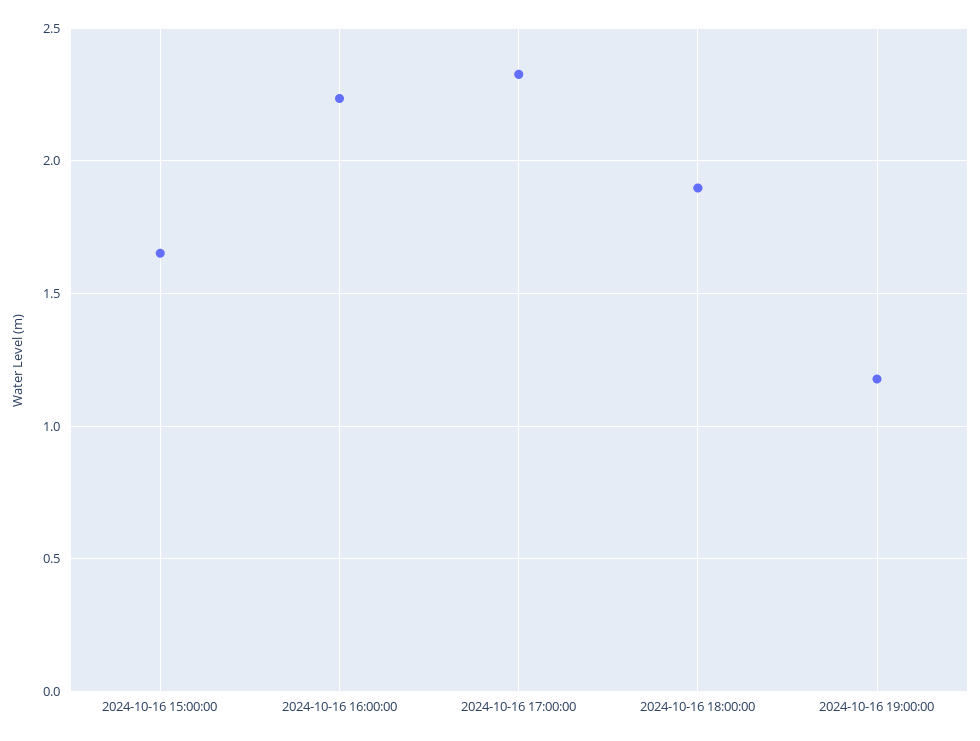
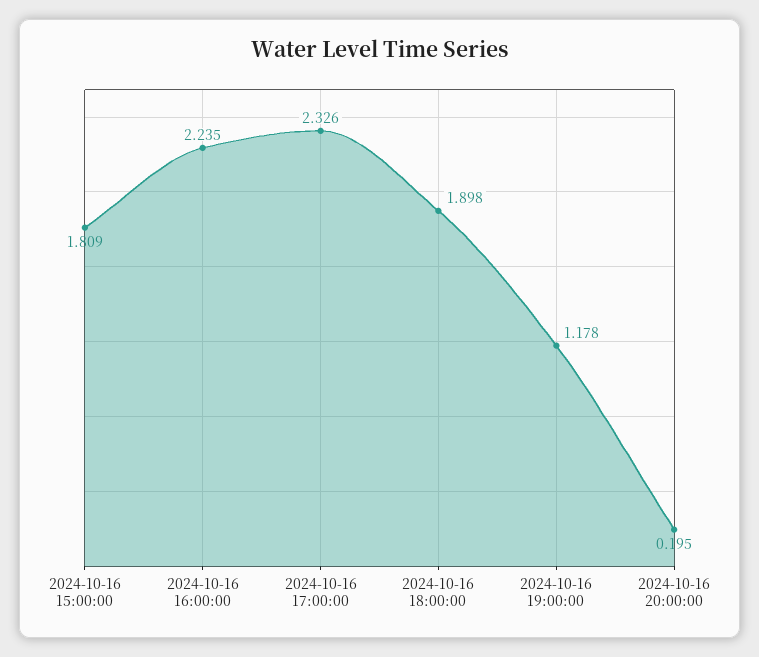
2024-10-16 15:00:00: 1.65 -> 1.809
2024-10-16 20:00:00: none -> 0.195

